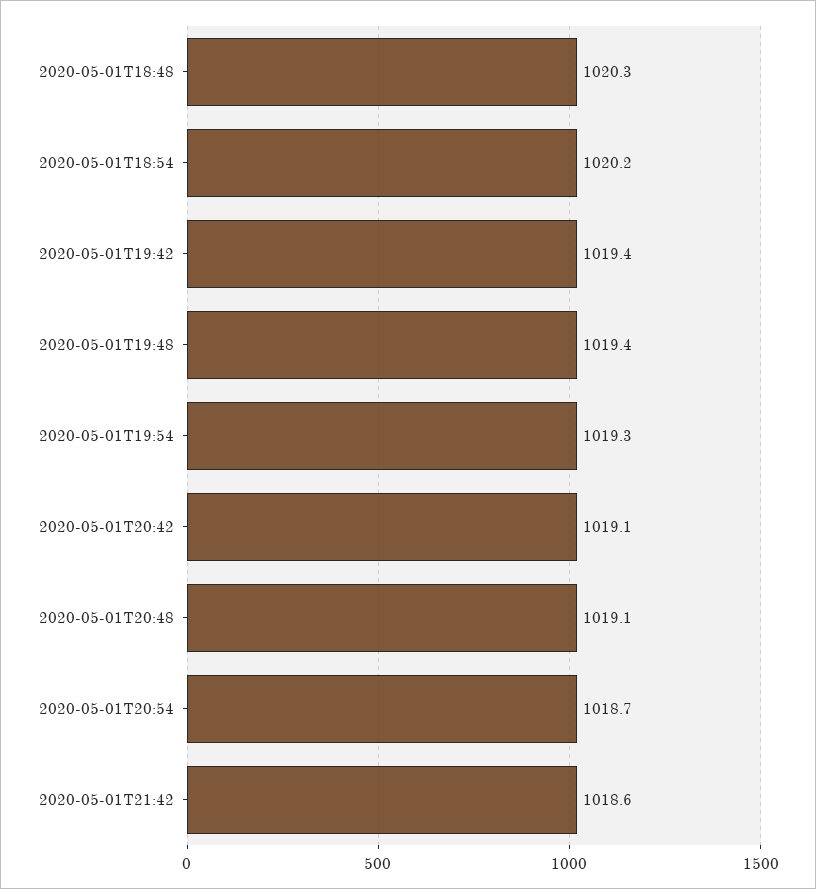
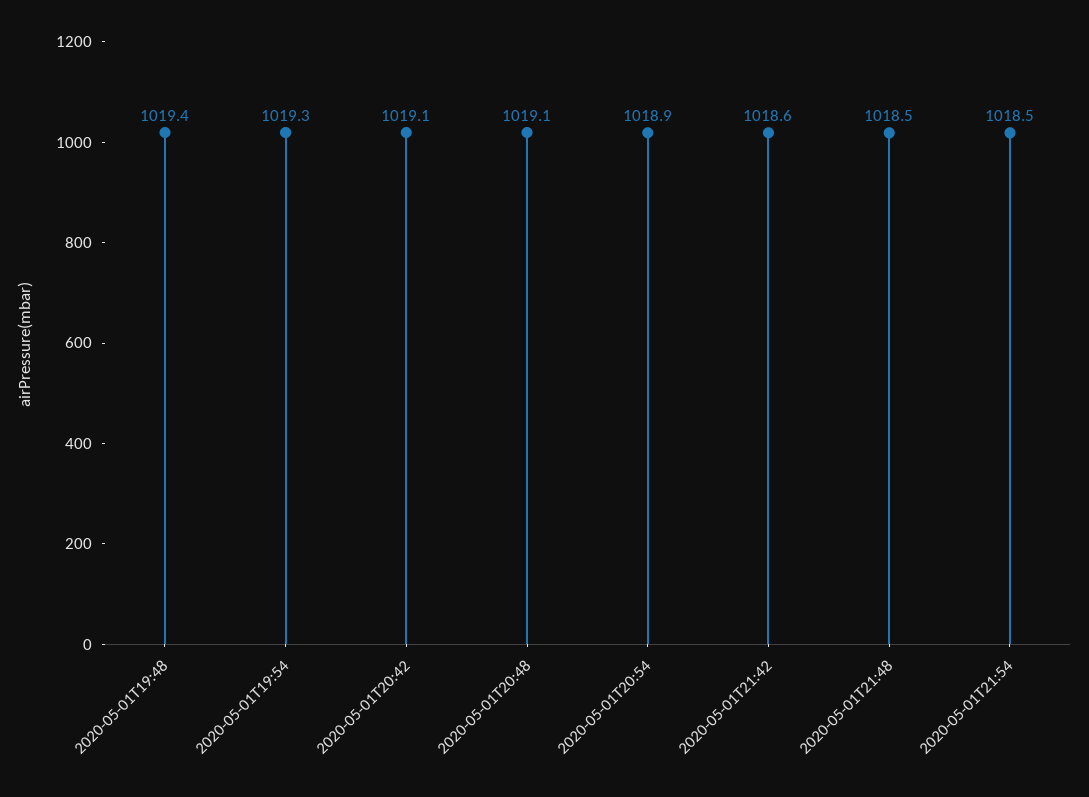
2020-05-01T18:48: 1020.3 -> none
2020-05-01T18:54: 1020.2 -> none
2020-05-01T19:42: 1019.4 -> none
2020-05-01T20:54: 1018.7 -> 1018.9
2020-05-01T21:48: none -> 1018.5
2020-05-01T21:54: none -> 1018.5

